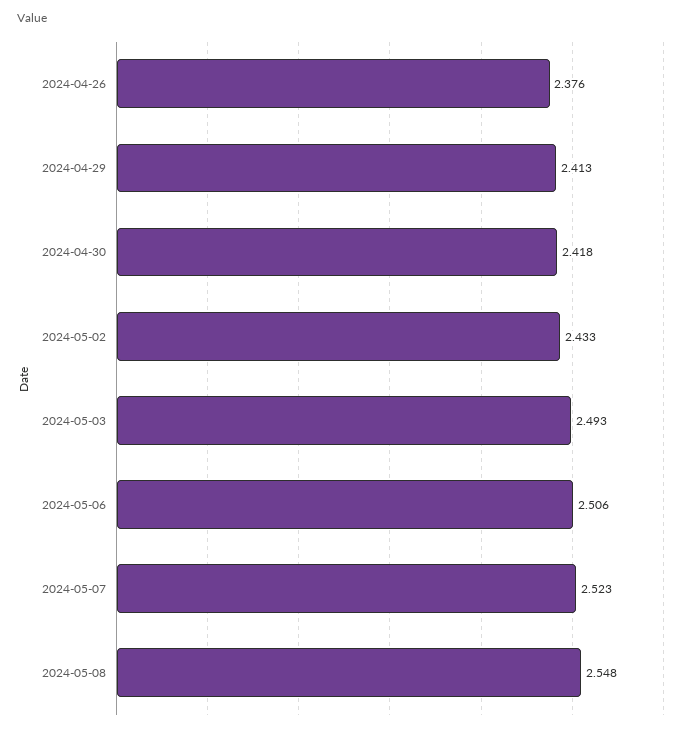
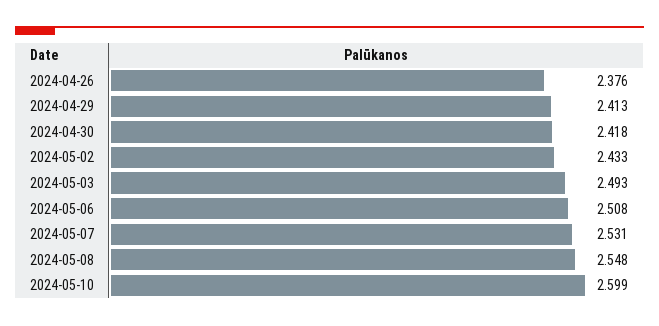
2024-05-06: 2.506 -> 2.508
2024-05-07: 2.523 -> 2.531
2024-05-10: none -> 2.599

